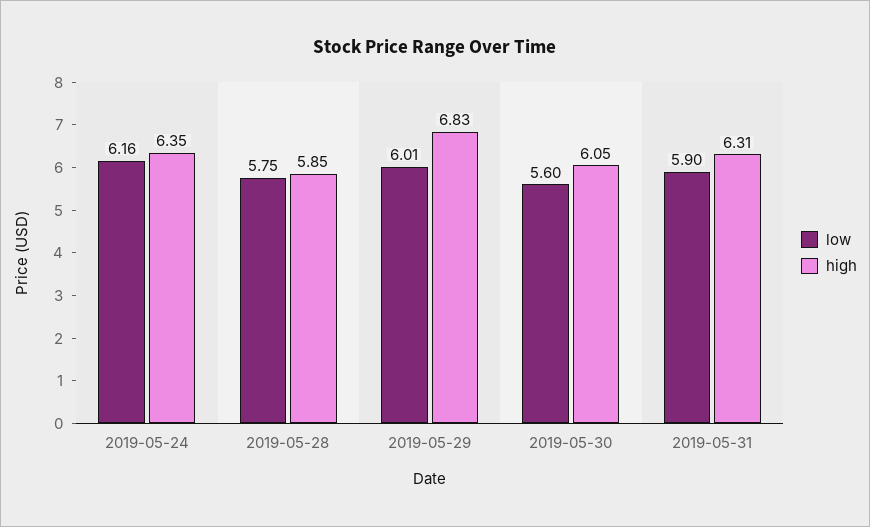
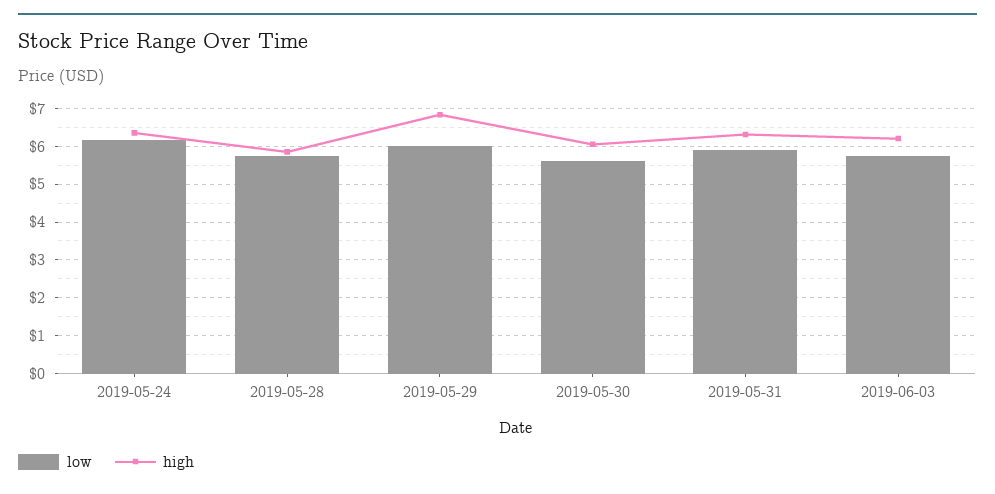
low, 2019-06-03: none -> 5.8
high, 2019-06-03: none -> 6.2

